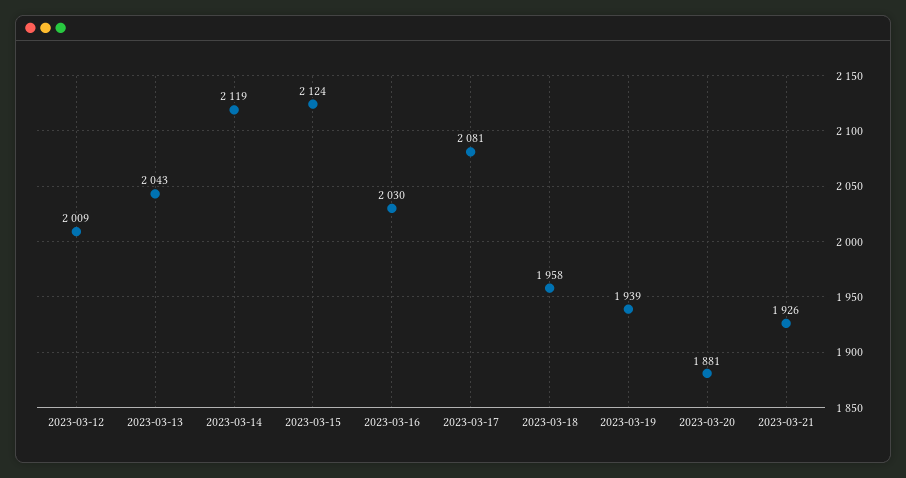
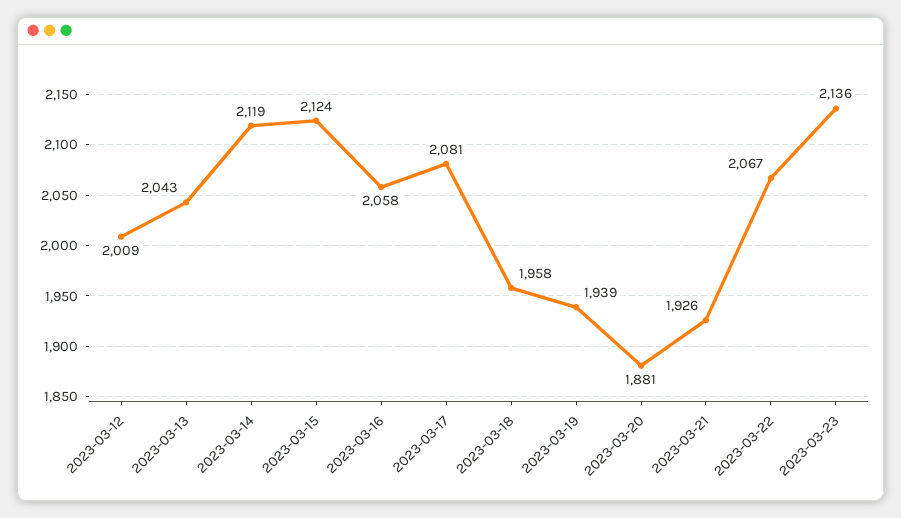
2023-03-16: 2030 -> 2058
2023-03-22: none -> 2067
2023-03-23: none -> 2136

